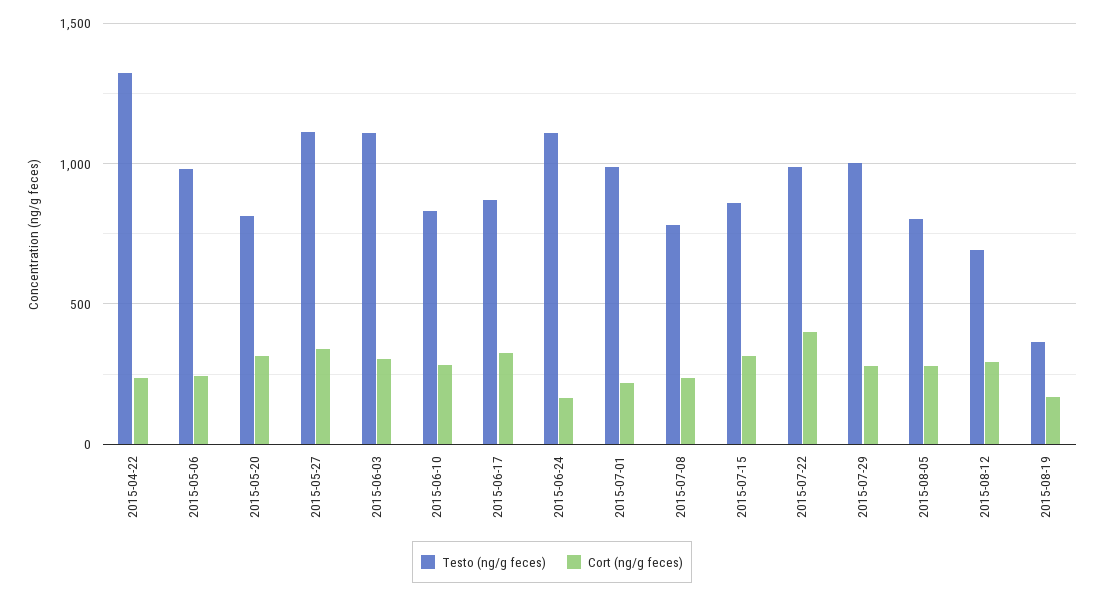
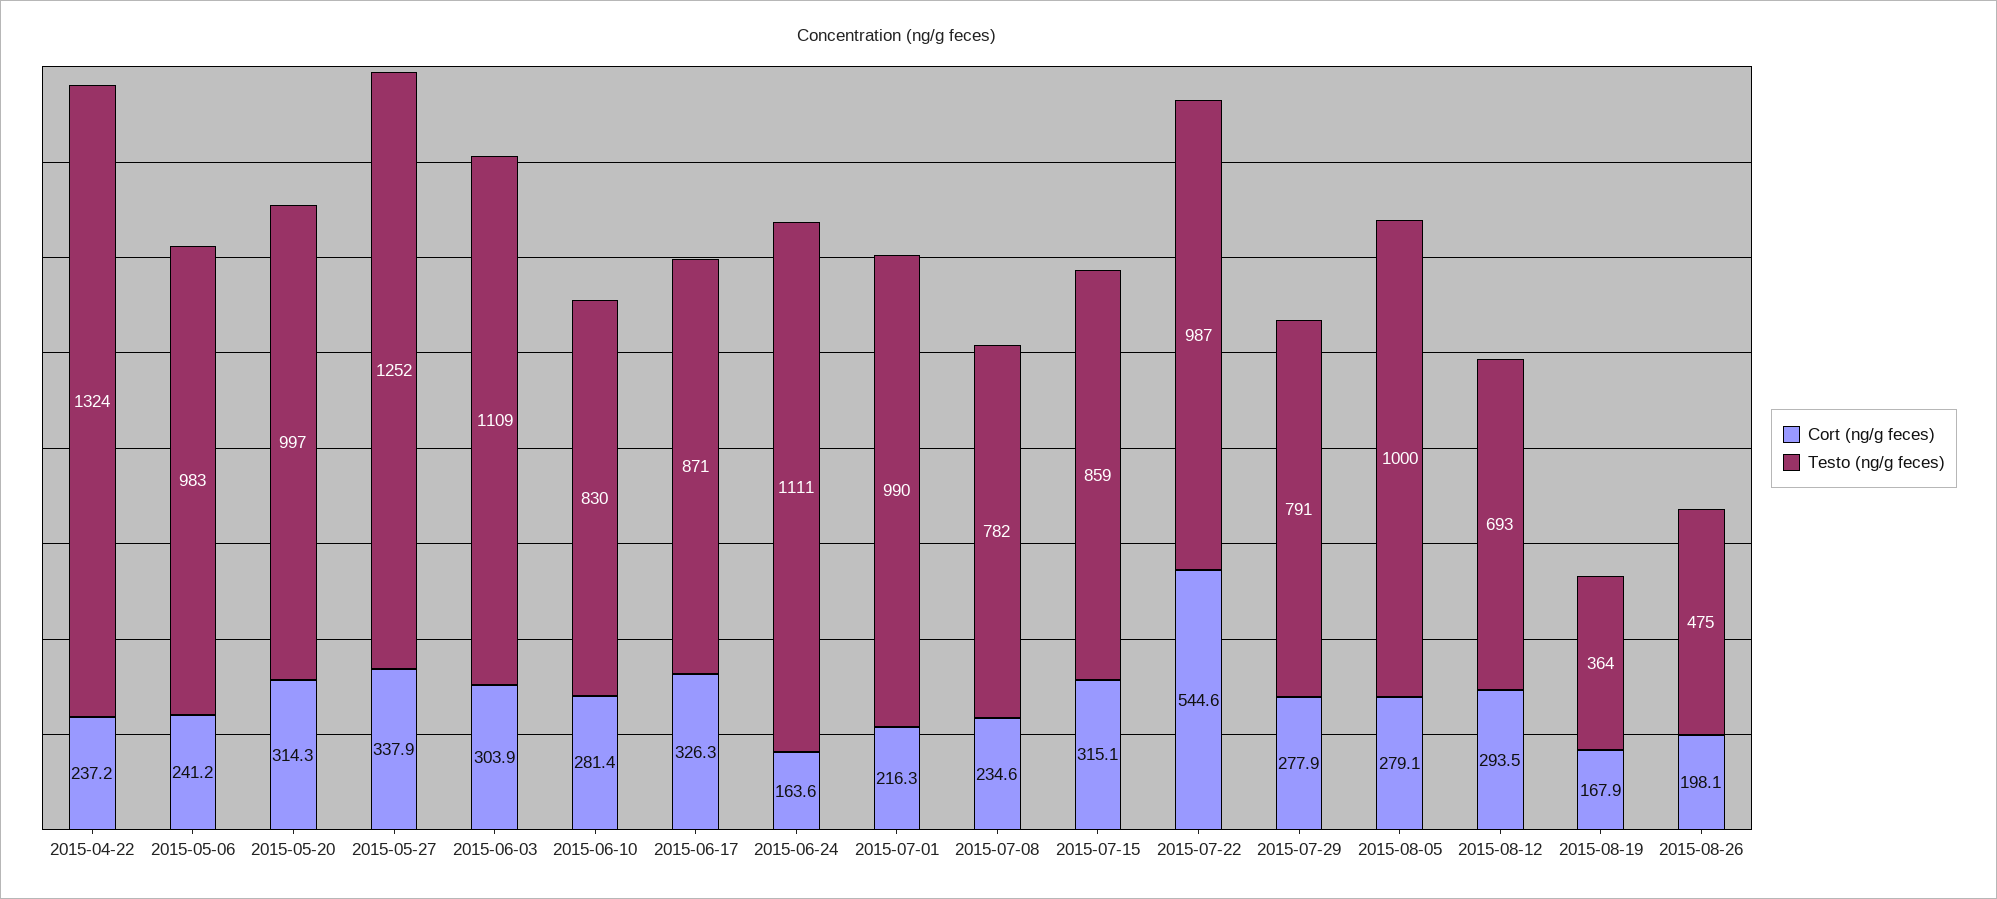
Testo (ng/g feces), 2015-05-20: 800 -> 997
Testo (ng/g feces), 2015-05-27: 1100 -> 1252
Cort (ng/g feces), 2015-07-22: 400 -> 544.6
Testo (ng/g feces), 2015-07-29: 1000 -> 791
Testo (ng/g feces), 2015-08-05: 800 -> 1000
Cort (ng/g feces), 2015-08-26: none -> 198.1
Testo (ng/g feces), 2015-08-26: none -> 475

